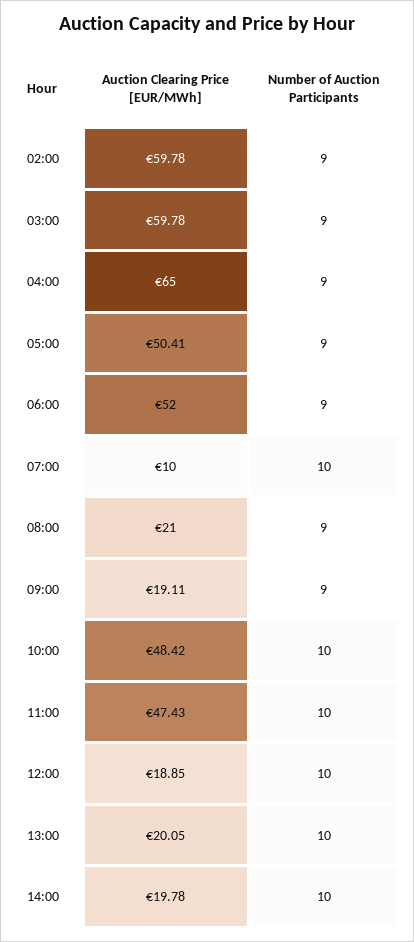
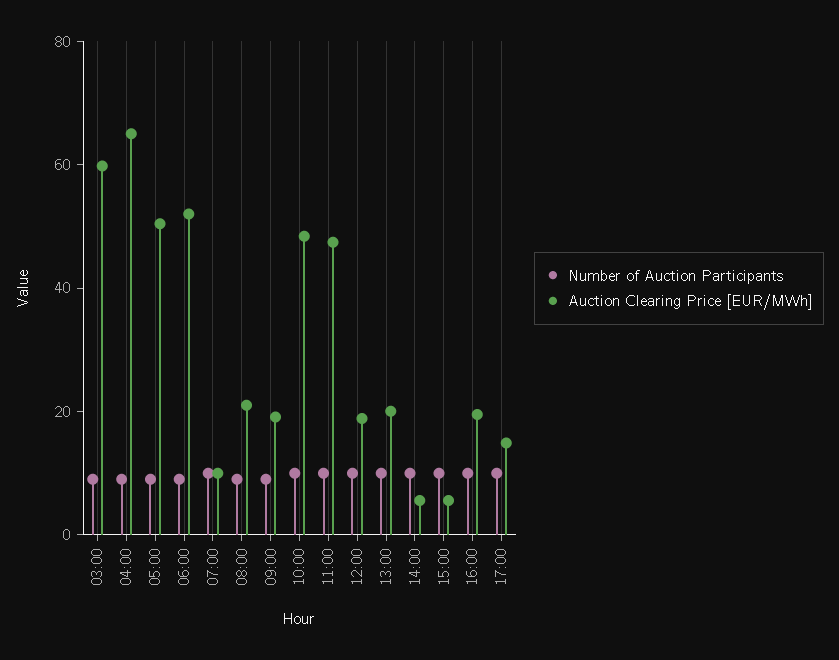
Auction Clearing Price [EUR/MWh], 02:00: 59.78 -> none
Number of Auction Participants, 02:00: 9 -> none
Auction Clearing Price [EUR/MWh], 14:00: 19.78 -> 5
Number of Auction Participants, 15:00: none -> 10
Auction Clearing Price [EUR/MWh], 15:00: none -> 5
Number of Auction Participants, 16:00: none -> 10
Auction Clearing Price [EUR/MWh], 16:00: none -> 20
Number of Auction Participants, 17:00: none -> 10
Auction Clearing Price [EUR/MWh], 17:00: none -> 15

